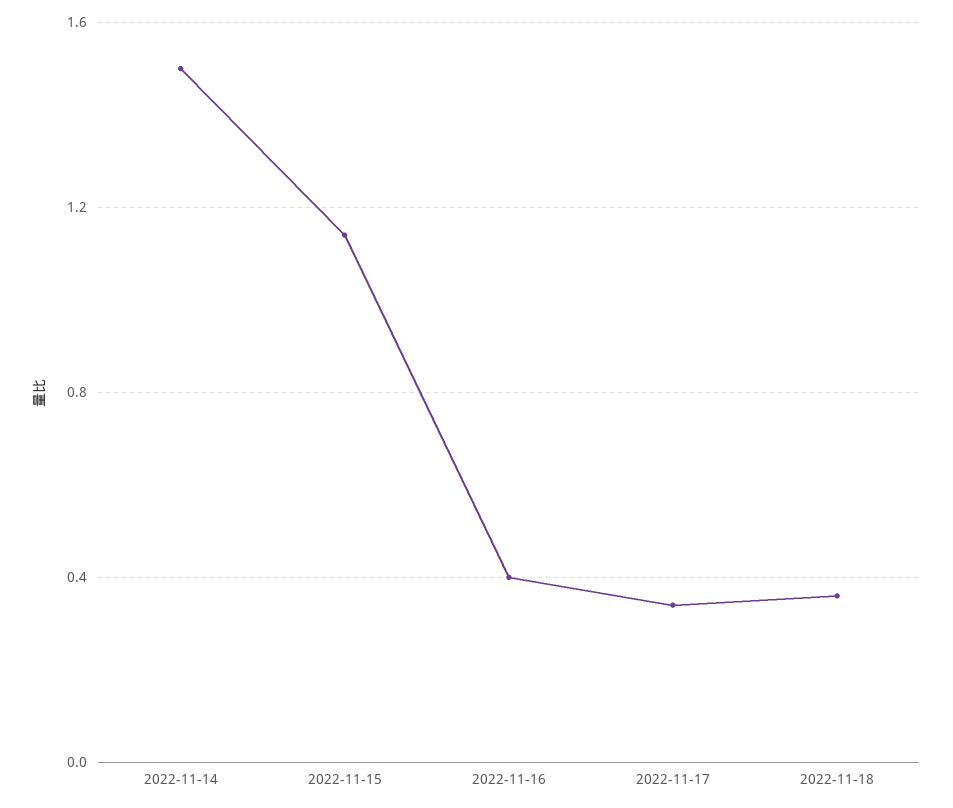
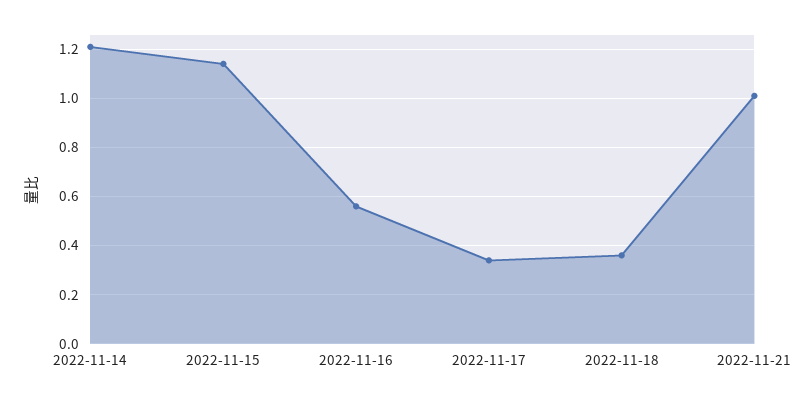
2022-11-14: 1.5 -> 1.2
2022-11-16: 0.4 -> 0.55
2022-11-21: none -> 1

